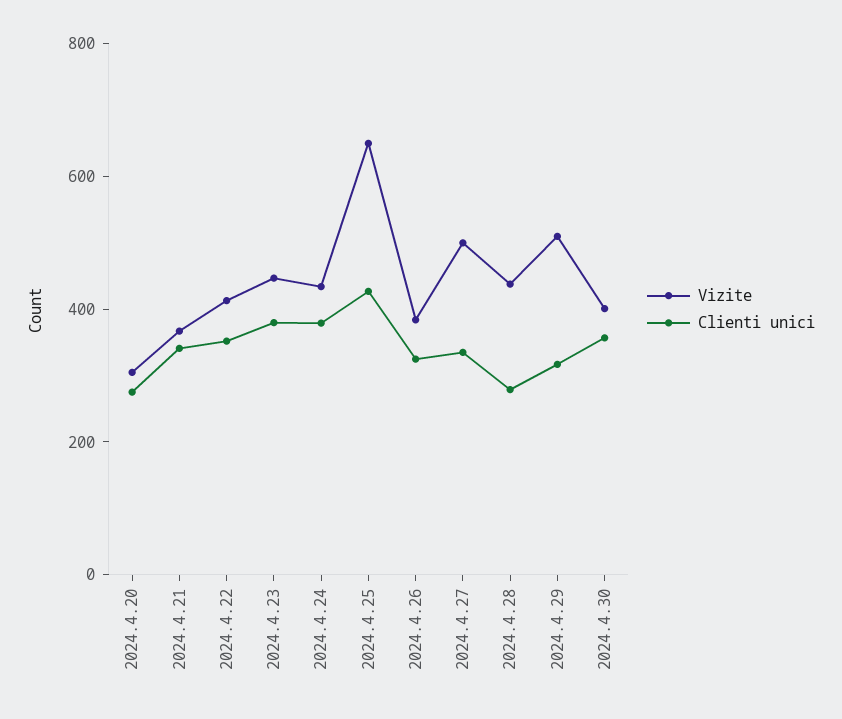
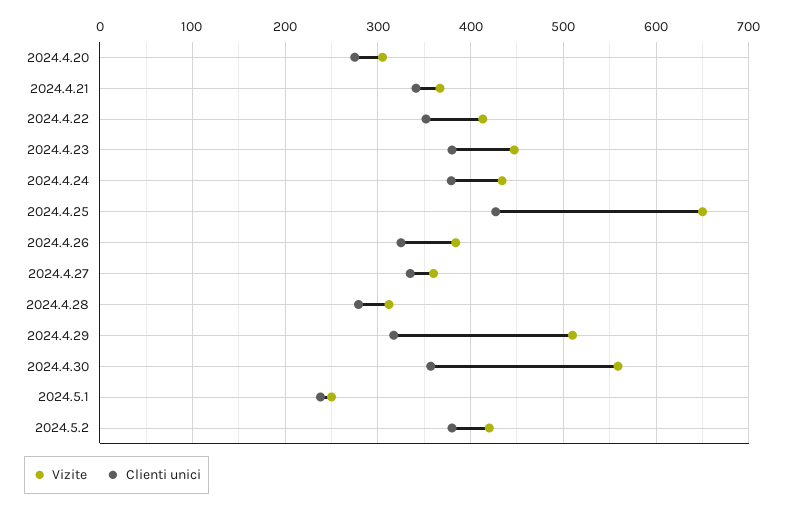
Vizite, 2024.4.27: 500 -> 360
Vizite, 2024.4.28: 450 -> 310
Vizite, 2024.4.30: 400 -> 560
Vizite, 2024.5.1: none -> 250
Clienti unici, 2024.5.1: none -> 240
Vizite, 2024.5.2: none -> 420
Clienti unici, 2024.5.2: none -> 380

